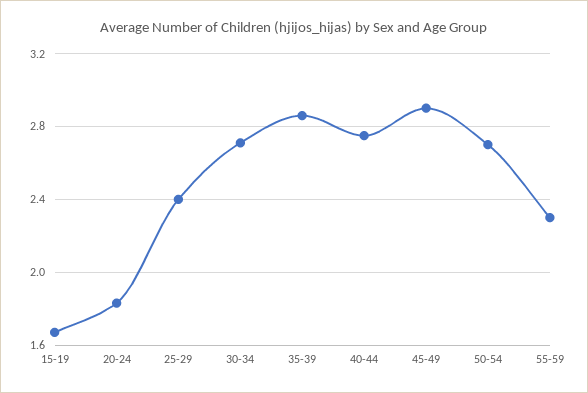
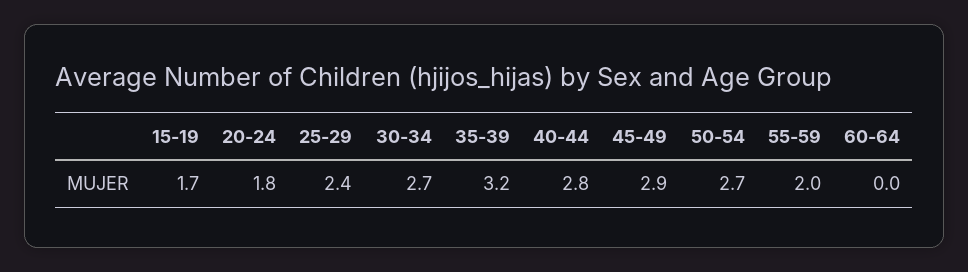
35-39: 2.85 -> 3.2
55-59: 2.3 -> 2
60-64: none -> 0

